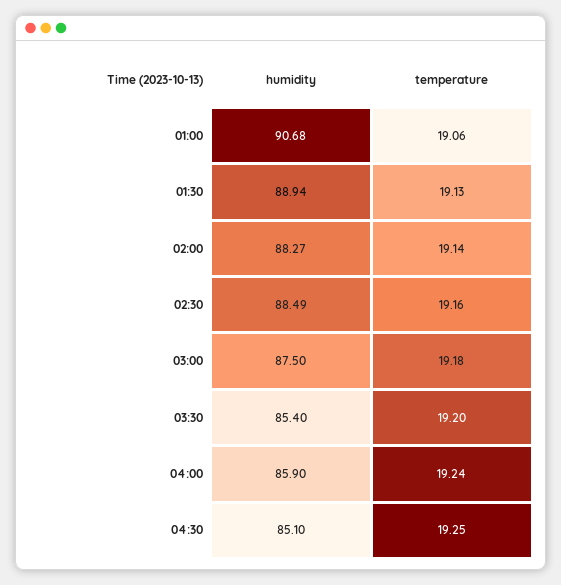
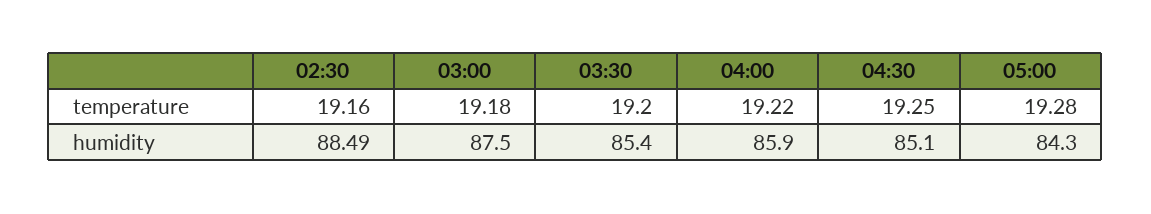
humidity, 01:00: 90.68 -> none
temperature, 01:00: 19.06 -> none
humidity, 01:30: 88.94 -> none
temperature, 01:30: 19.13 -> none
humidity, 02:00: 88.27 -> none
temperature, 02:00: 19.14 -> none
temperature, 04:00: 19.24 -> 19.22
temperature, 05:00: none -> 19.28
humidity, 05:00: none -> 84.3

